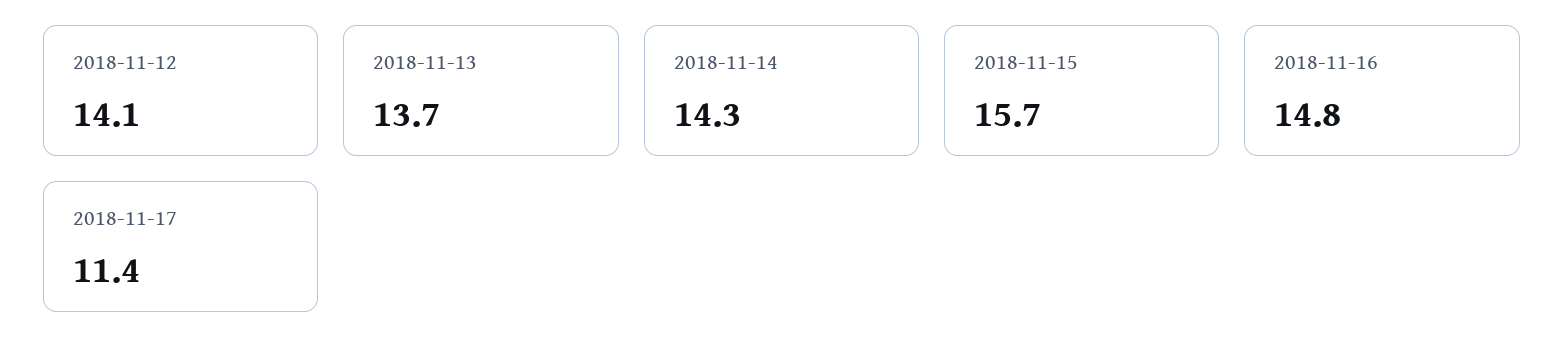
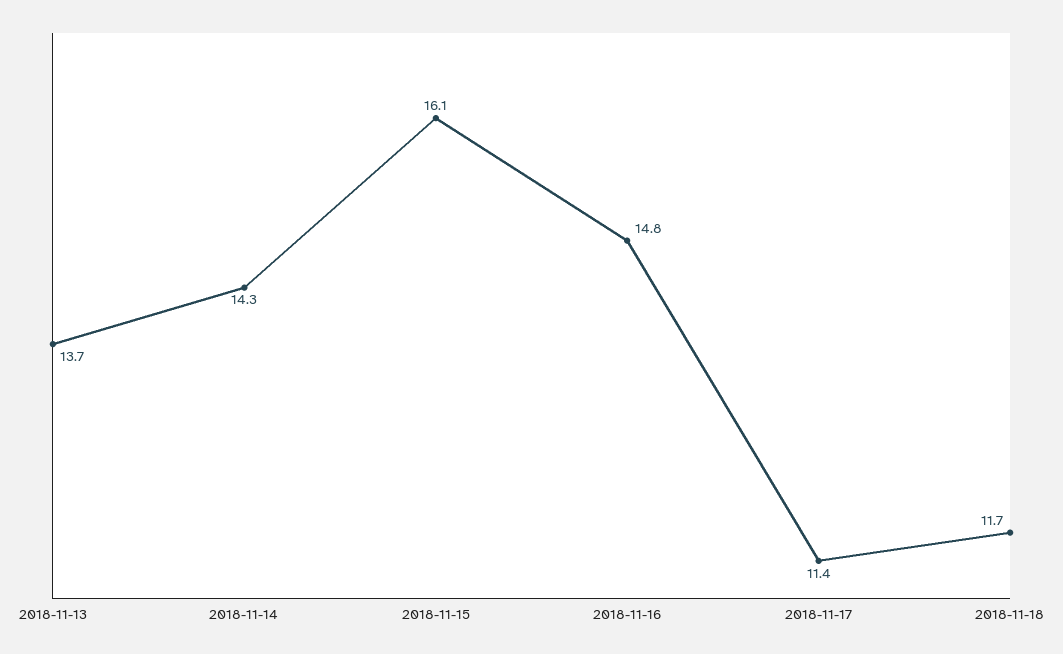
2018-11-12: 14.1 -> none
2018-11-15: 15.7 -> 16.1
2018-11-18: none -> 11.7

